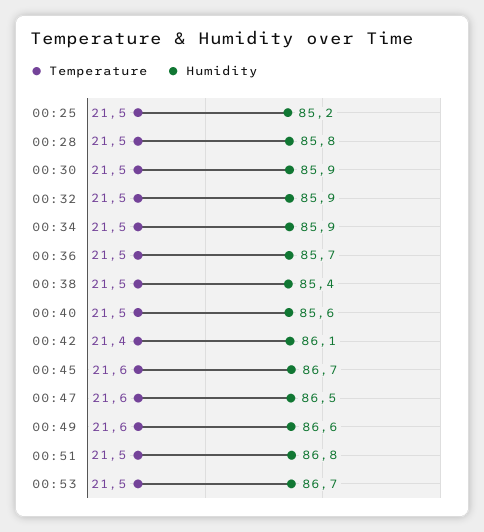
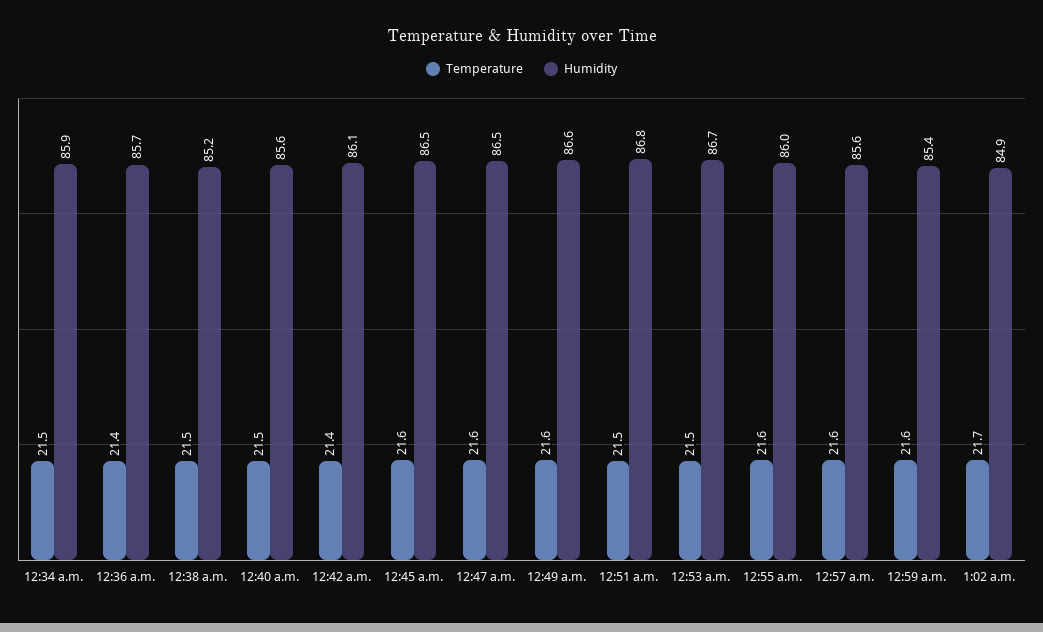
Temperature, 00:25: 21.5 -> none
Humidity, 00:25: 85.2 -> none
Temperature, 00:28: 21.5 -> none
Humidity, 00:28: 85.8 -> none
Temperature, 00:30: 21.5 -> none
Humidity, 00:30: 85.9 -> none
Temperature, 00:32: 21.5 -> none
Humidity, 00:32: 85.9 -> none
Temperature, 00:36: 21.5 -> 21.4
Humidity, 00:38: 85.4 -> 85.2
Humidity, 00:45: 86.7 -> 86.5
Temperature, 12:55 a.m.: none -> 21.6
Humidity, 12:55 a.m.: none -> 86
Temperature, 12:57 a.m.: none -> 21.6
Humidity, 12:57 a.m.: none -> 85.6
Temperature, 12:59 a.m.: none -> 21.6
Humidity, 12:59 a.m.: none -> 85.4
Temperature, 1:02 a.m.: none -> 21.7
Humidity, 1:02 a.m.: none -> 84.9

